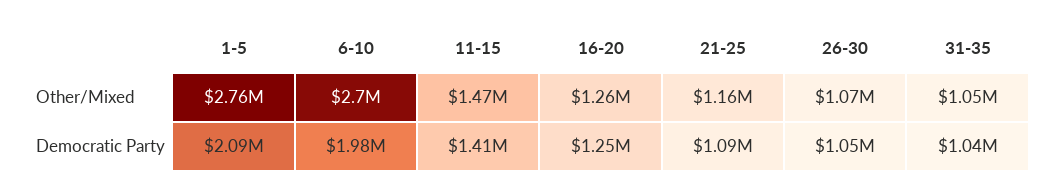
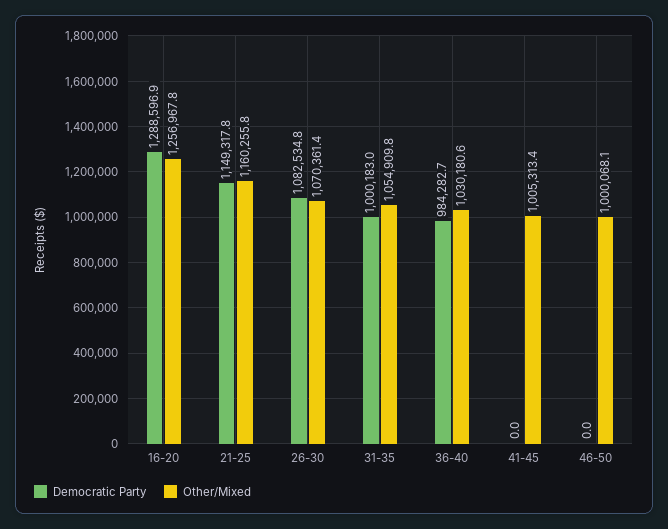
Other/Mixed, 1-5: 2760000 -> none
Other/Mixed, 6-10: 2700000 -> none
Other/Mixed, 11-15: 1470000 -> none
Democratic Party, 1-5: 2090000 -> none
Democratic Party, 6-10: 1980000 -> none
Democratic Party, 11-15: 1410000 -> none
Democratic Party, 16-20: 1250000 -> 1288596.9
Democratic Party, 21-25: 1090000 -> 1149317.8
Democratic Party, 26-30: 1050000 -> 1082534.8
Democratic Party, 31-35: 1040000 -> 1000183
Democratic Party, 36-40: none -> 984282.7
Other/Mixed, 36-40: none -> 1030180.6
Democratic Party, 41-45: none -> 0
Other/Mixed, 41-45: none -> 1005313.4
Democratic Party, 46-50: none -> 0
Other/Mixed, 46-50: none -> 1000068.1

